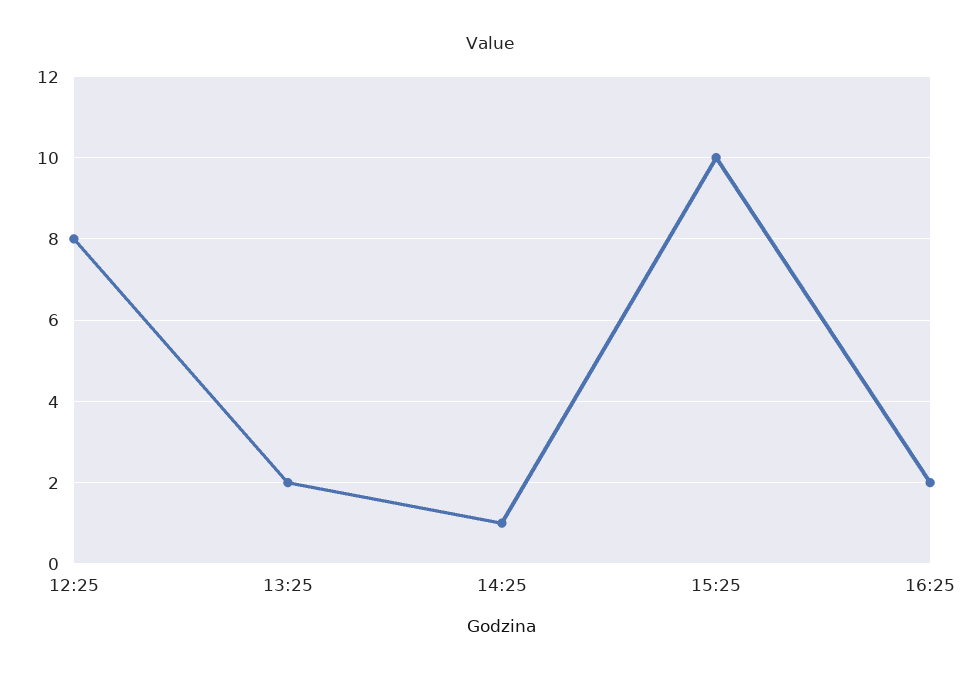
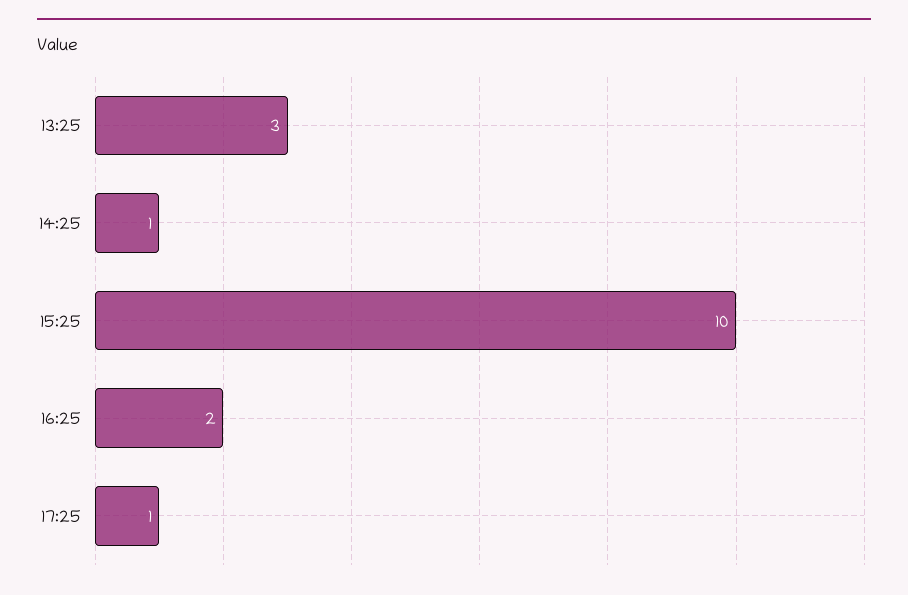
12:25: 8 -> none
13:25: 2 -> 3
17:25: none -> 1

